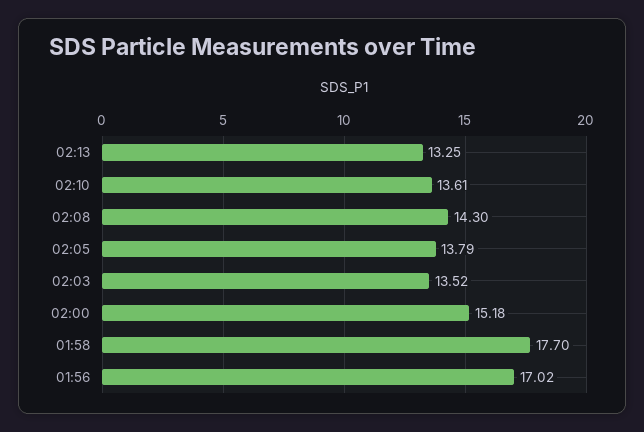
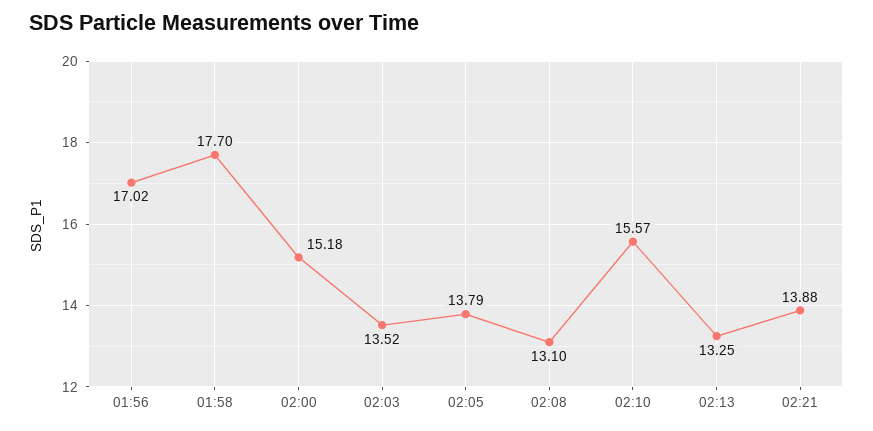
02:10: 13.61 -> 15.57
02:08: 14.3 -> 13.1
02:21: none -> 13.88

